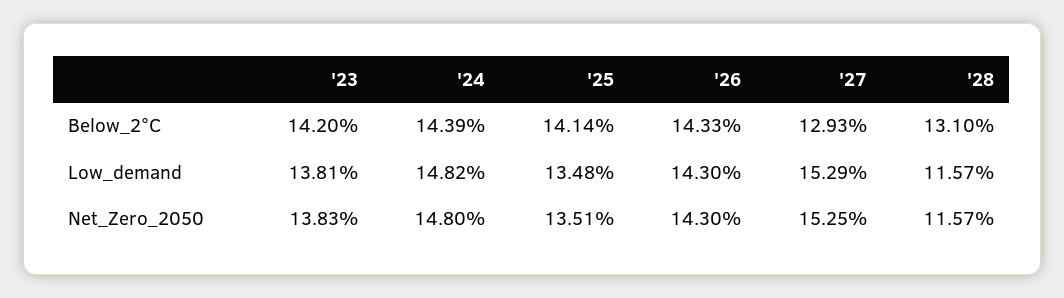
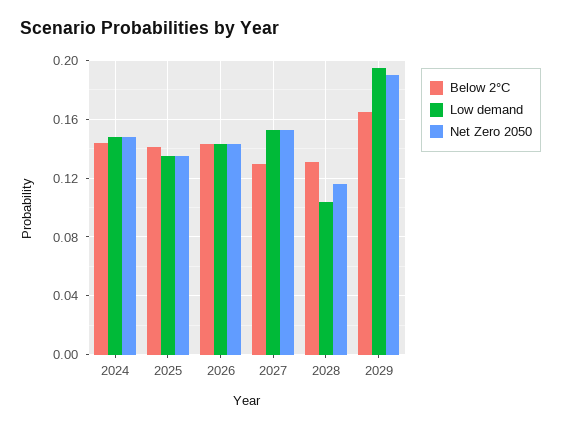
Below_2°C, '23: 0.142 -> none
Low_demand, '23: 0.1381 -> none
Low_demand, '28: 0.1157 -> 0.105
Net_Zero_2050, '23: 0.1383 -> none
Below_2°C, 2029: none -> 0.165
Low_demand, 2029: none -> 0.195
Net_Zero_2050, 2029: none -> 0.19

